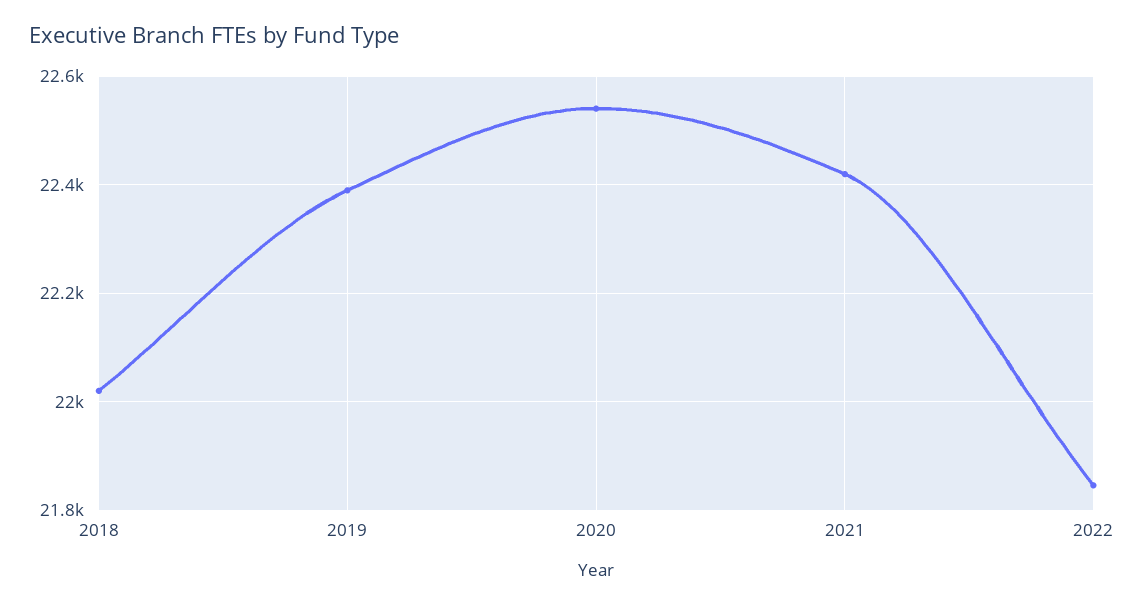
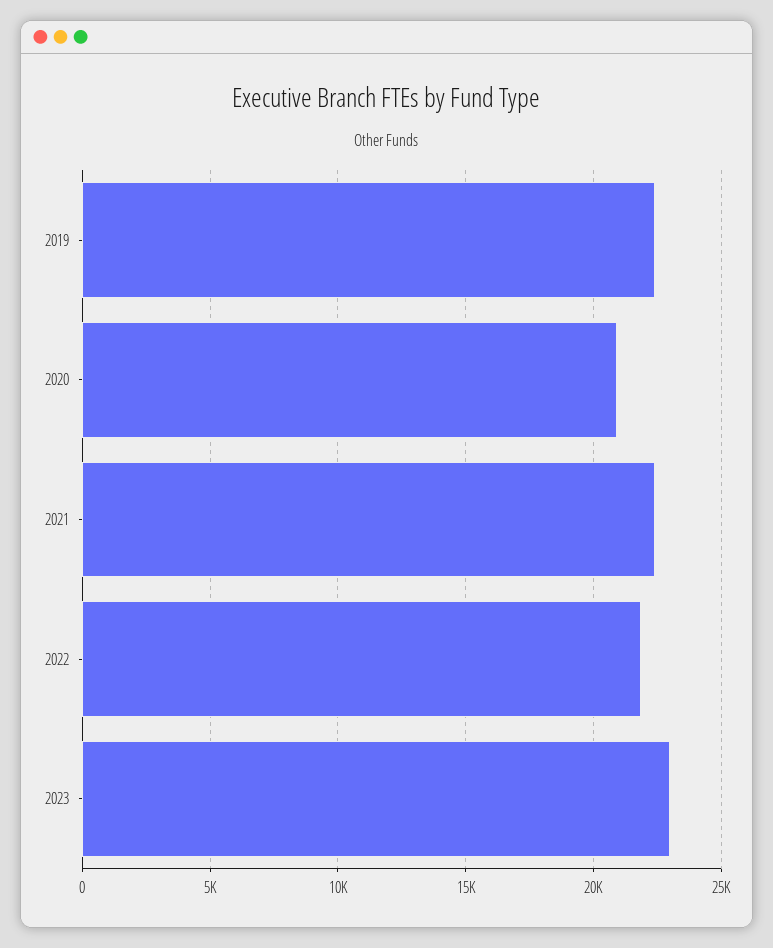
2018: 22020 -> none
2020: 22540 -> 21000
2023: none -> 23000

